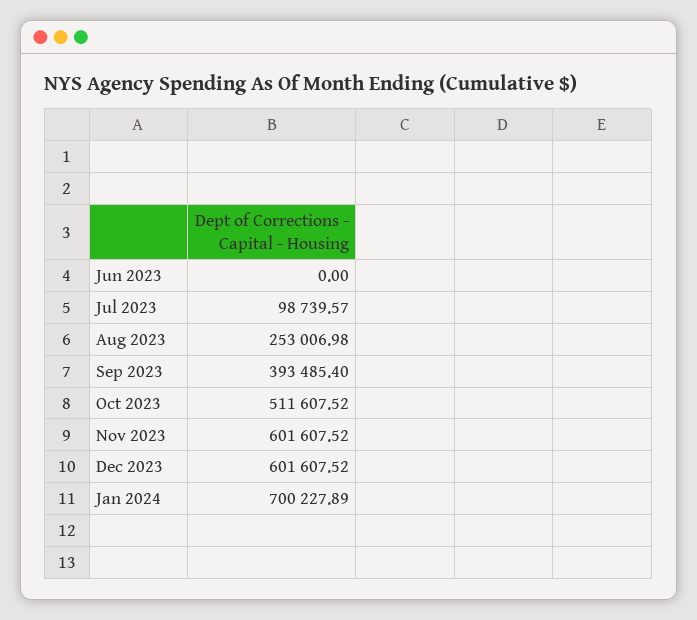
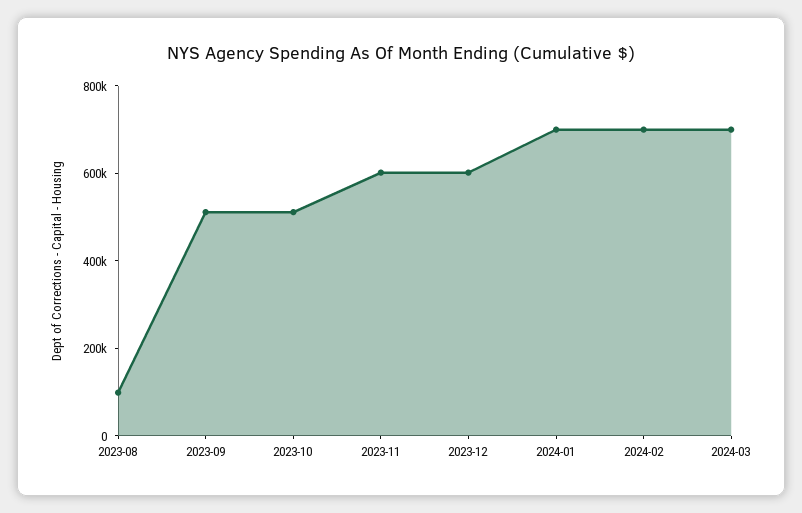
Jun 2023: 0 -> none
Jul 2023: 98739.57 -> none
Aug 2023: 253006.98 -> 100000
Sep 2023: 393485.4 -> 500000
2024-02: none -> 700000
2024-03: none -> 700000

